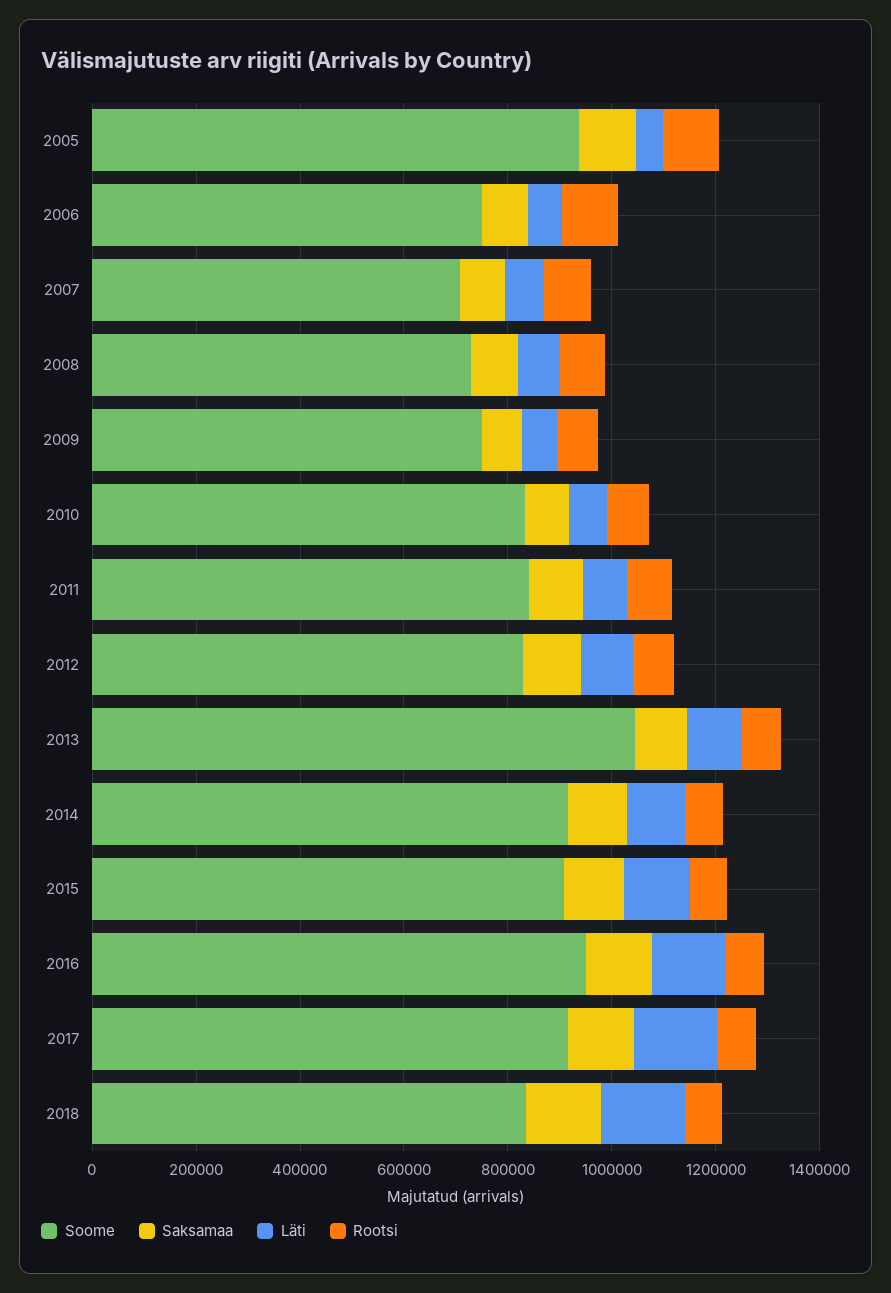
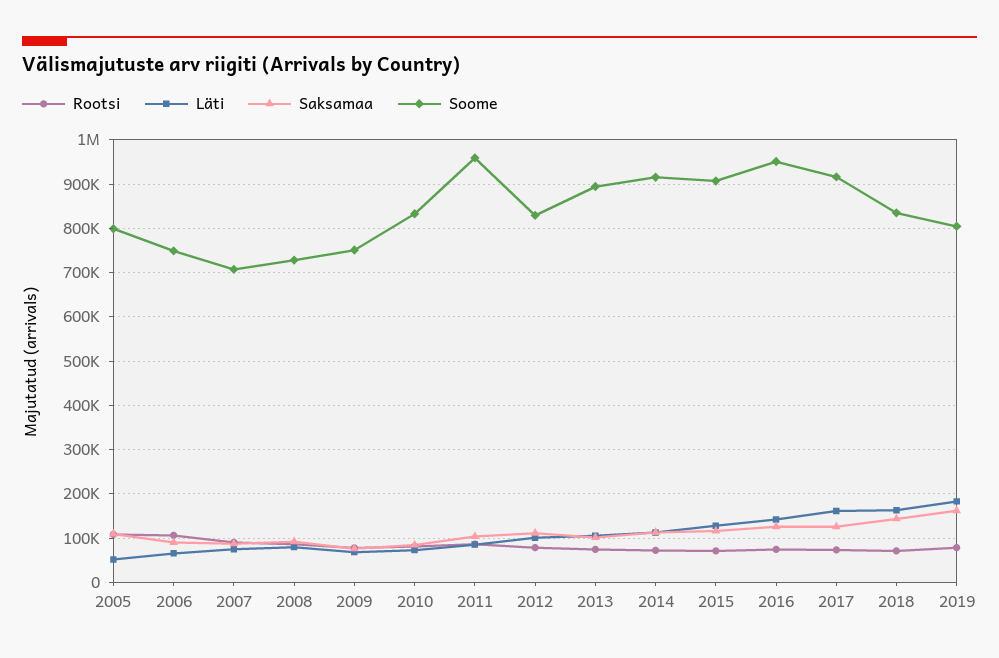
Soome, 2005: 950000 -> 800000
Soome, 2011: 850000 -> 960000
Soome, 2013: 1050000 -> 900000
Rootsi, 2019: none -> 80000
Läti, 2019: none -> 180000
Saksamaa, 2019: none -> 160000
Soome, 2019: none -> 800000

